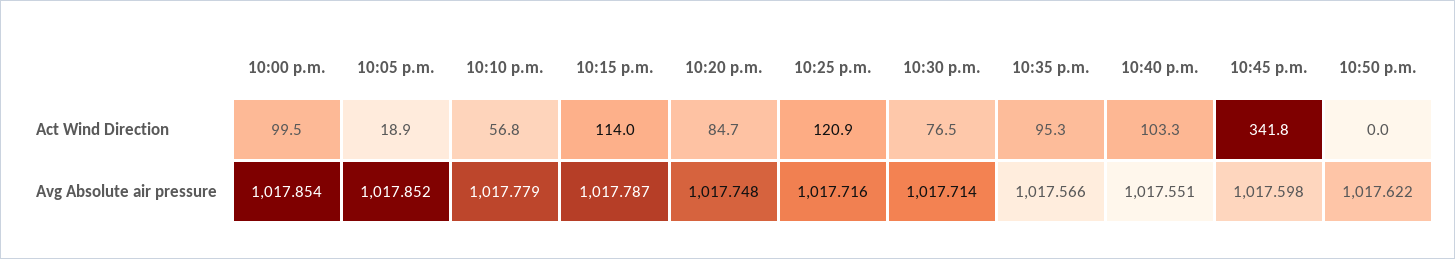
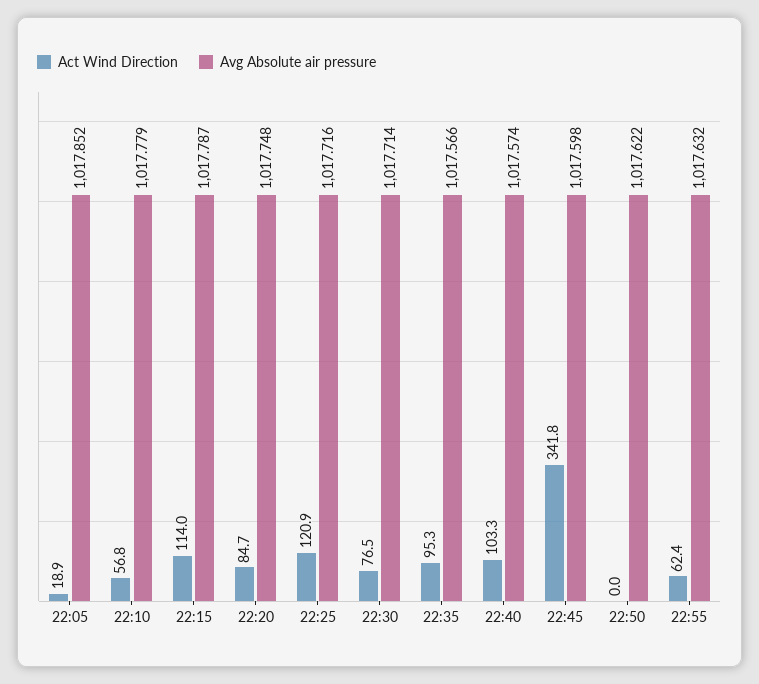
Act Wind Direction, 10:00 p.m.: 99.5 -> none
Avg Absolute air pressure, 10:00 p.m.: 1017.854 -> none
Avg Absolute air pressure, 10:40 p.m.: 1017.551 -> 1017.574
Act Wind Direction, 22:55: none -> 62.4
Avg Absolute air pressure, 22:55: none -> 1017.632

